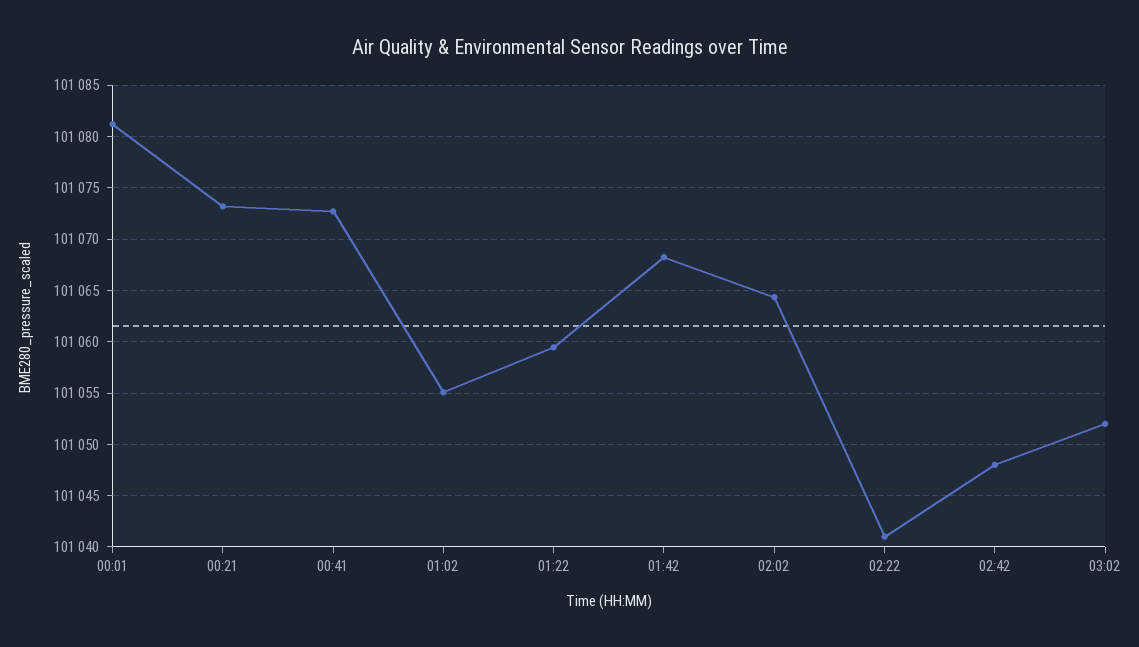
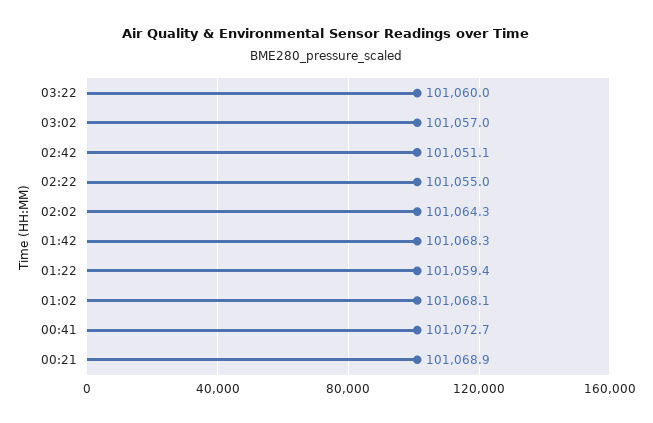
00:01: 101081 -> none
00:21: 101073 -> 101068.9
01:02: 101055 -> 101068.1
02:22: 101041 -> 101055
02:42: 101048 -> 101051.1
03:02: 101052 -> 101057
03:22: none -> 101060

